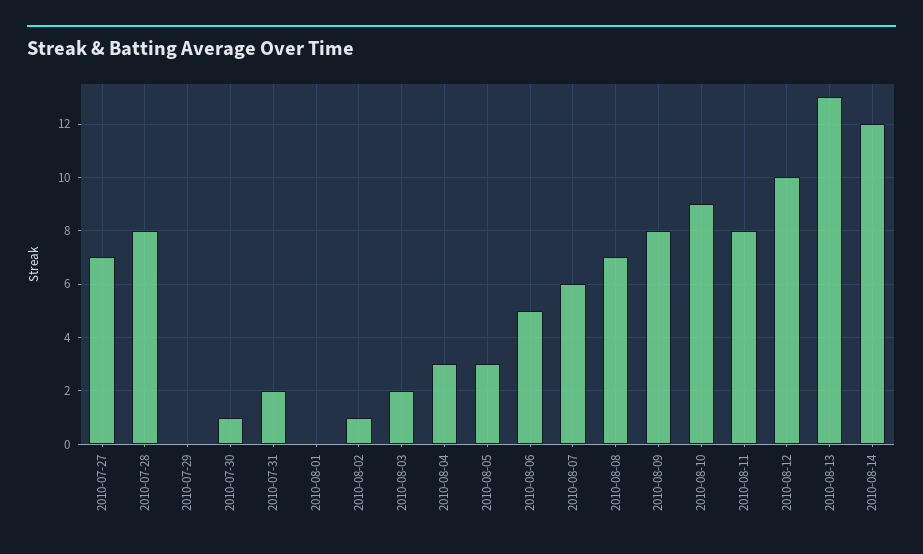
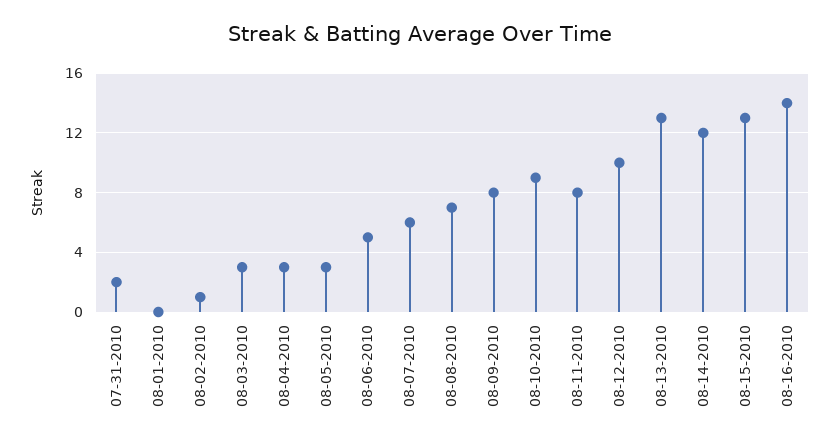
2010-07-27: 7 -> none
2010-07-28: 8 -> none
2010-07-29: 0 -> none
2010-07-30: 1 -> none
2010-08-03: 2 -> 3
08-15-2010: none -> 13
08-16-2010: none -> 14

